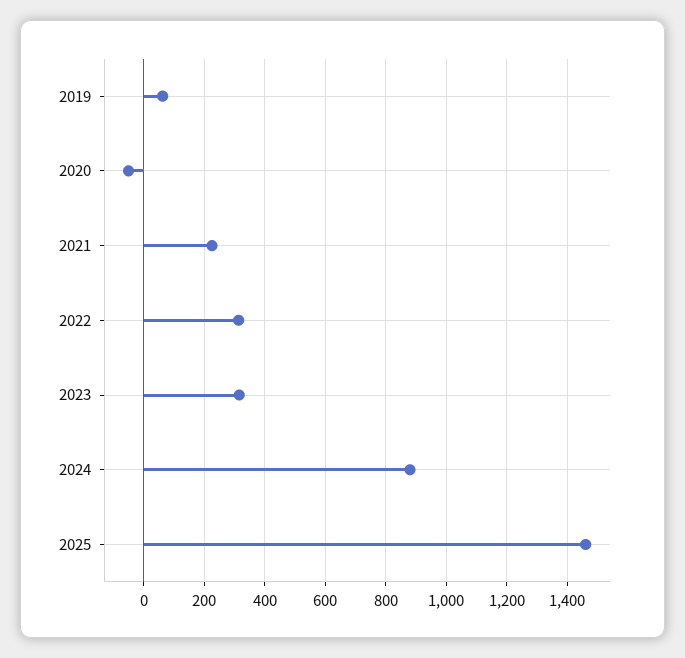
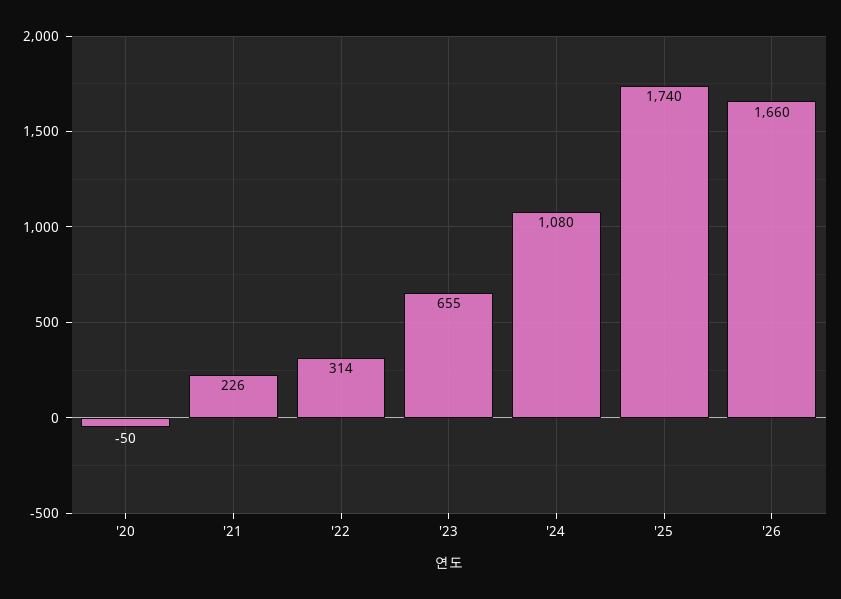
2019: 60 -> none
2023: 320 -> 655
2024: 880 -> 1080
2025: 1460 -> 1740
'26: none -> 1660

